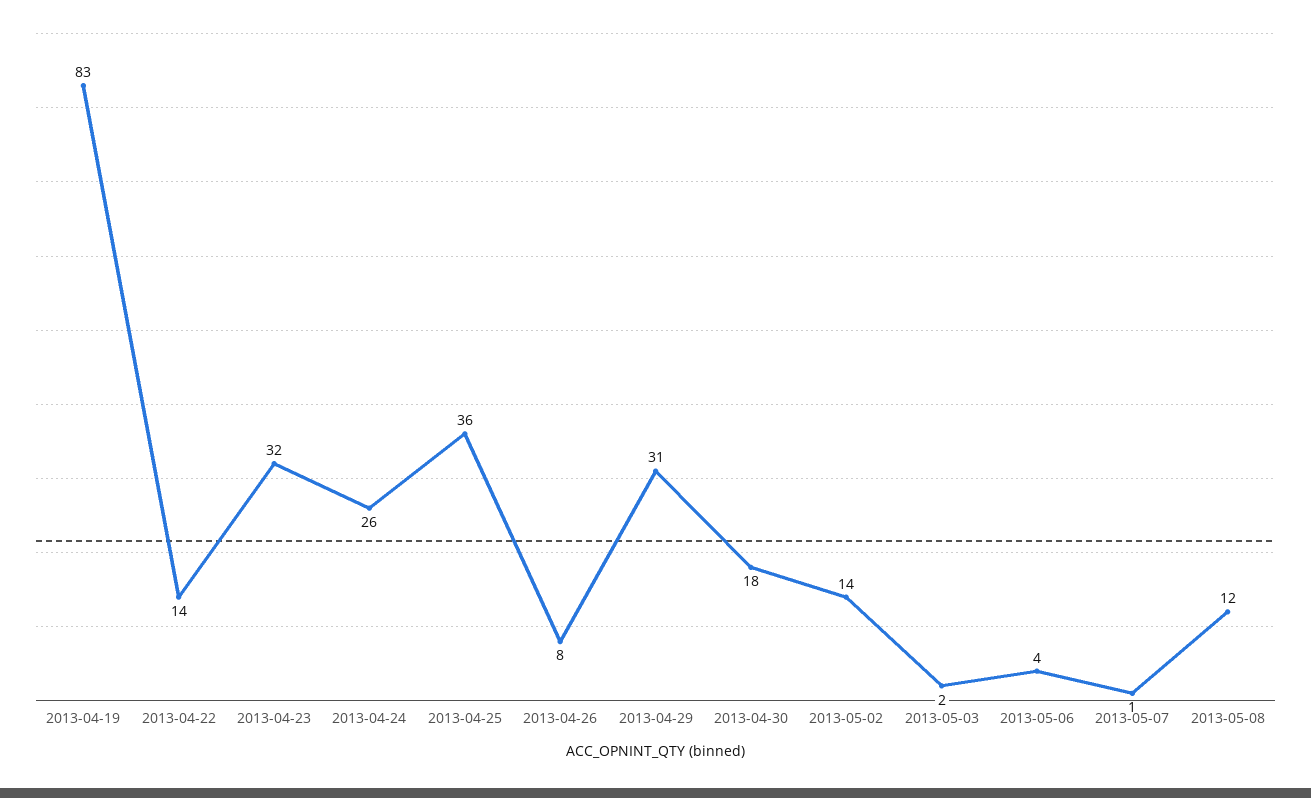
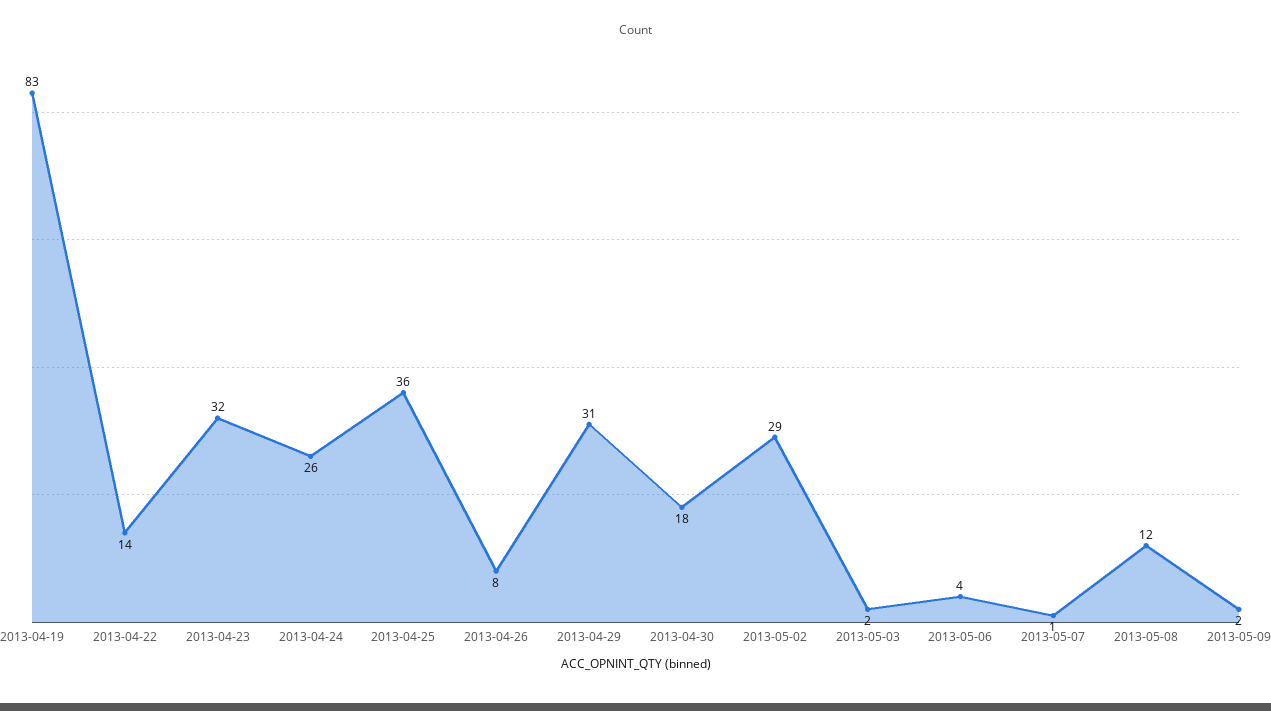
2013-05-02: 14 -> 29
2013-05-09: none -> 2

